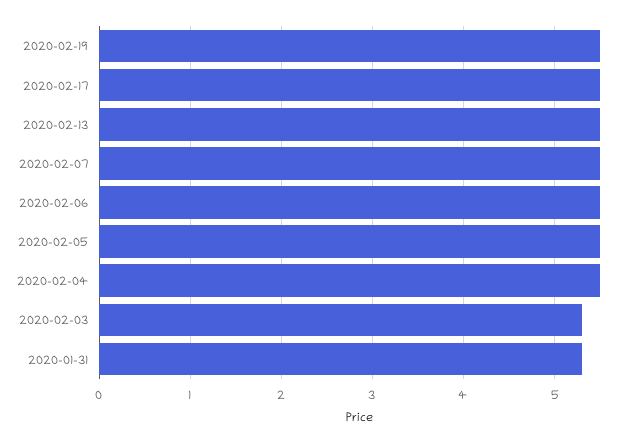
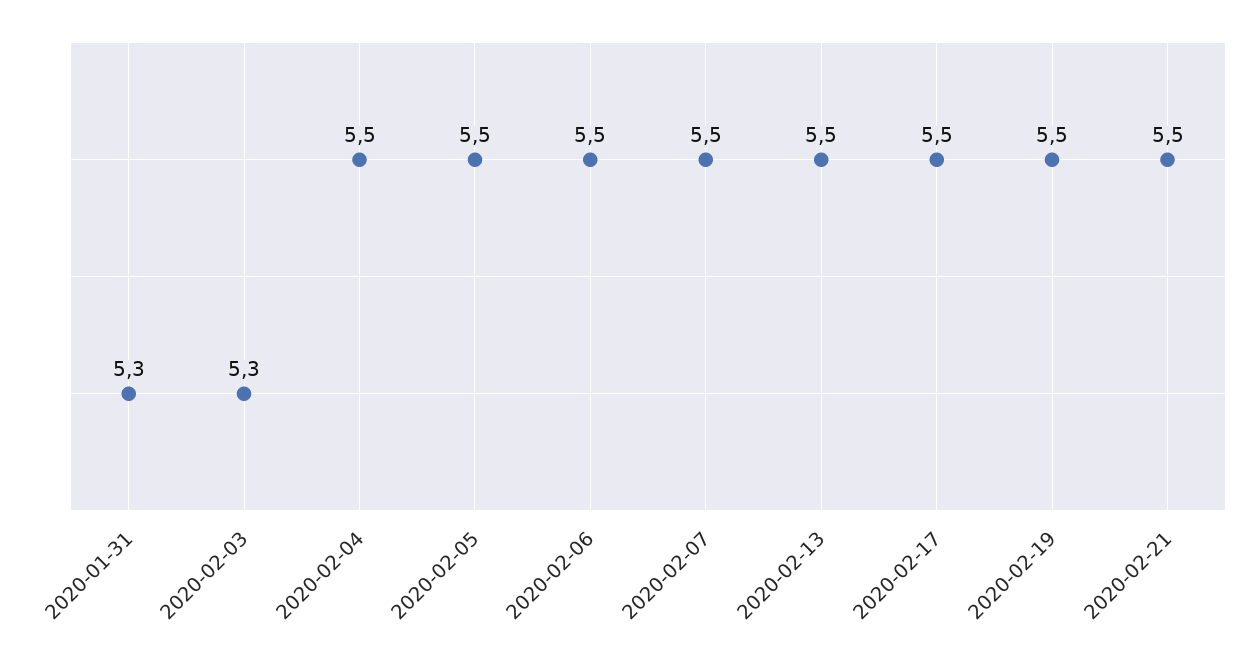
2020-02-21: none -> 5.5

